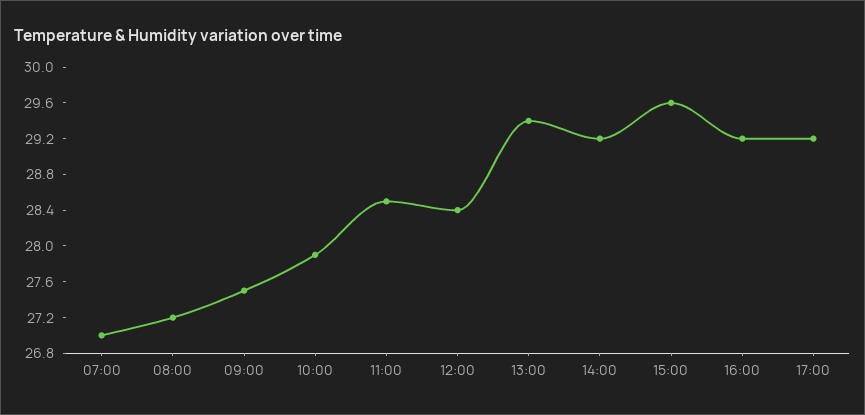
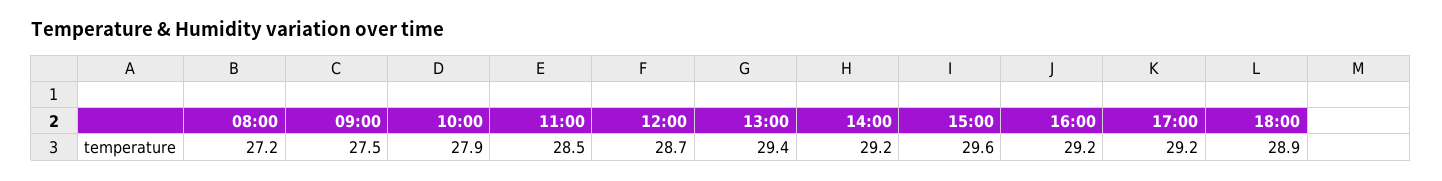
07:00: 27 -> none
12:00: 28.4 -> 28.7
18:00: none -> 28.9

